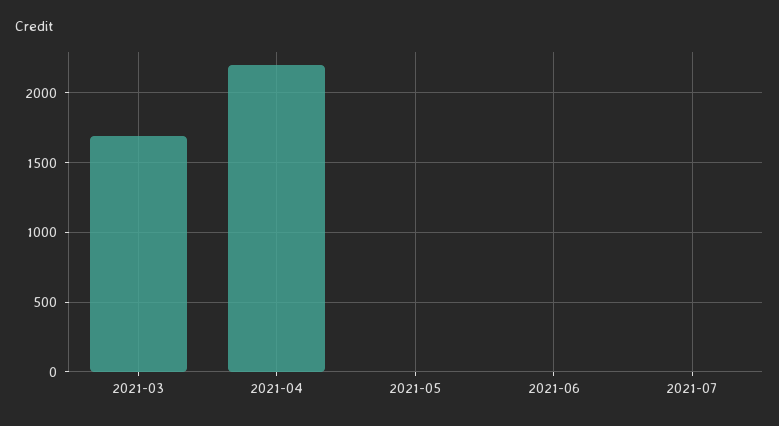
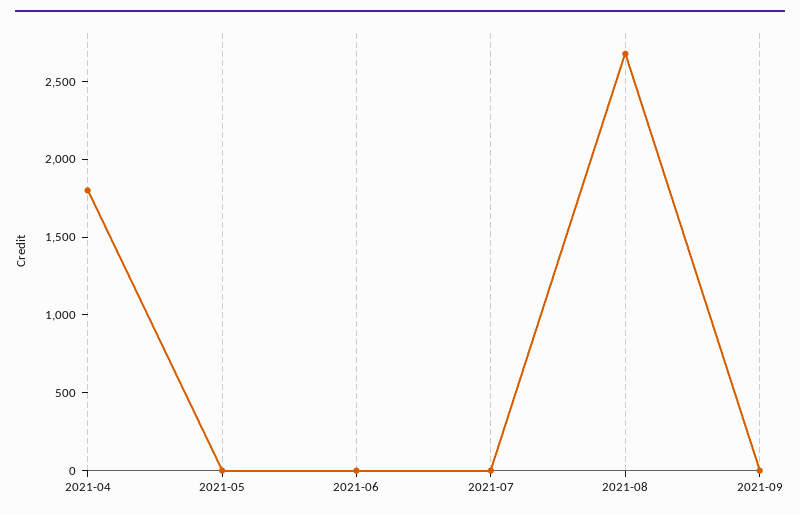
2021-03: 1700 -> none
2021-04: 2200 -> 1800
2021-08: none -> 2700
2021-09: none -> 0

